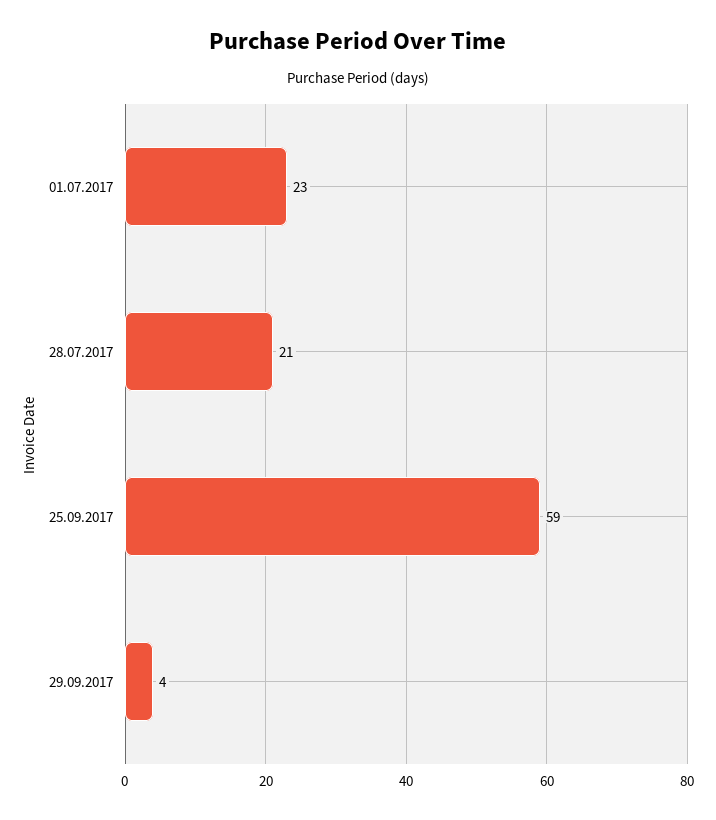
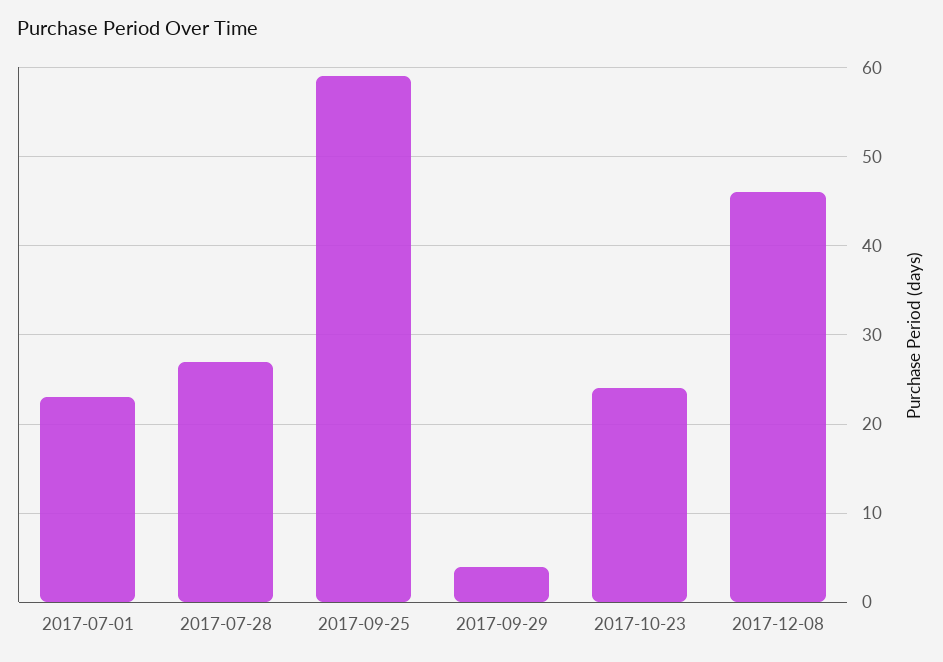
28.07.2017: 21 -> 27
2017-10-23: none -> 24
2017-12-08: none -> 46

